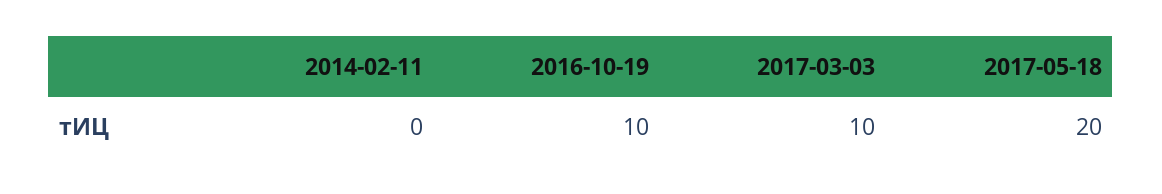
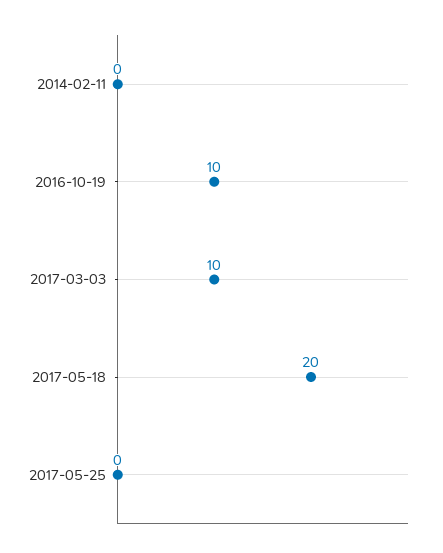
2017-05-25: none -> 0

